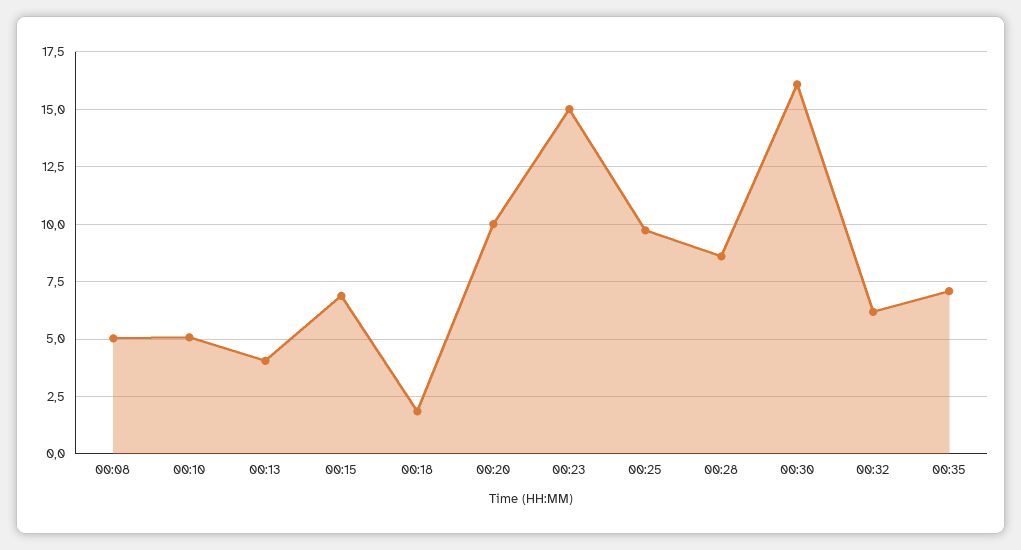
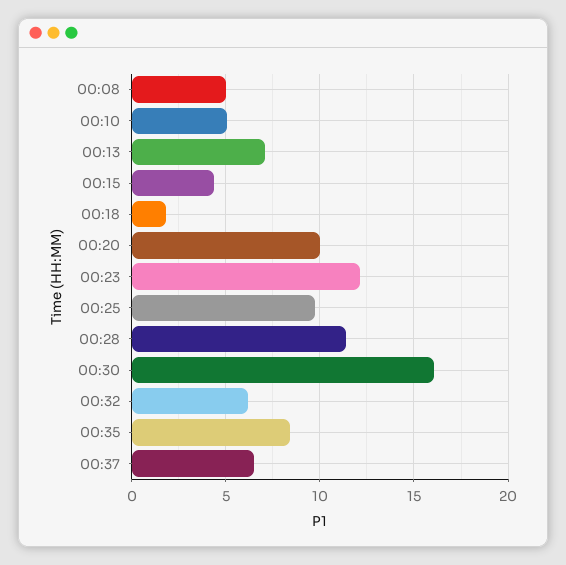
00:13: 4 -> 7
00:15: 7 -> 4.5
00:23: 15 -> 12
00:28: 8.5 -> 11.5
00:35: 7 -> 8.5
00:37: none -> 6.5

